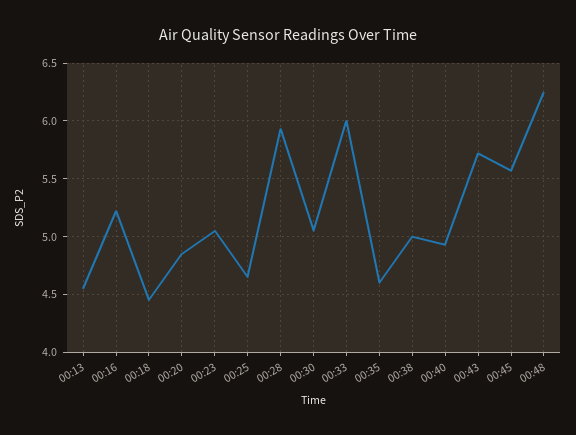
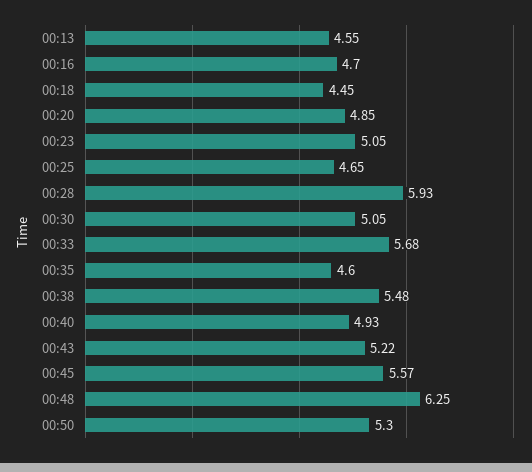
00:16: 5.2 -> 4.7
00:33: 6 -> 5.68
00:38: 5 -> 5.48
00:43: 5.7 -> 5.22
00:50: none -> 5.3

